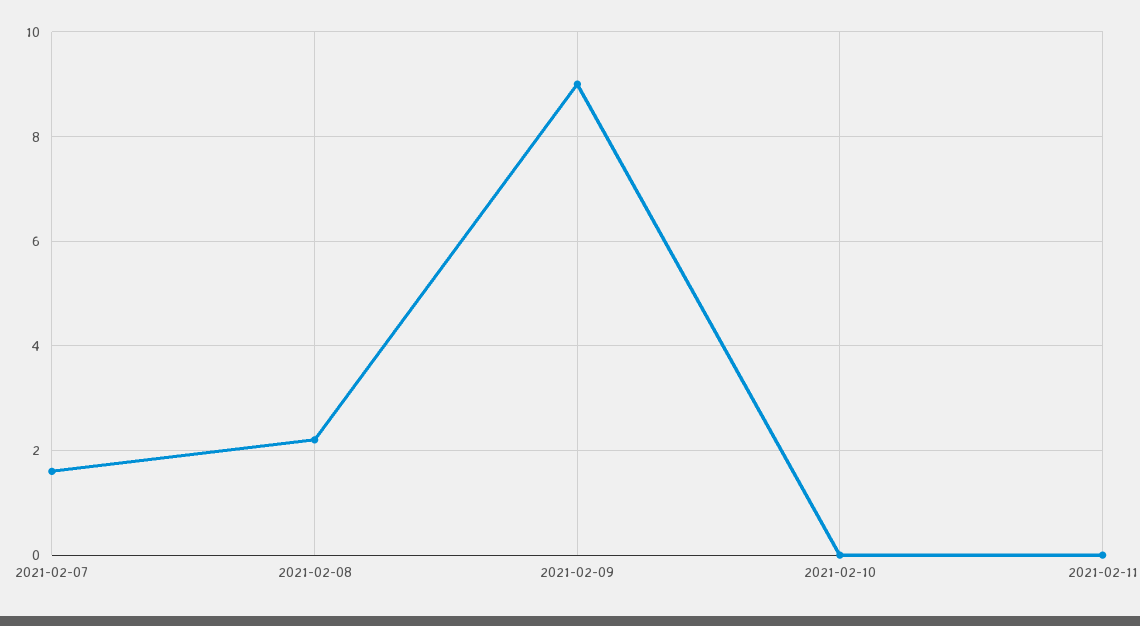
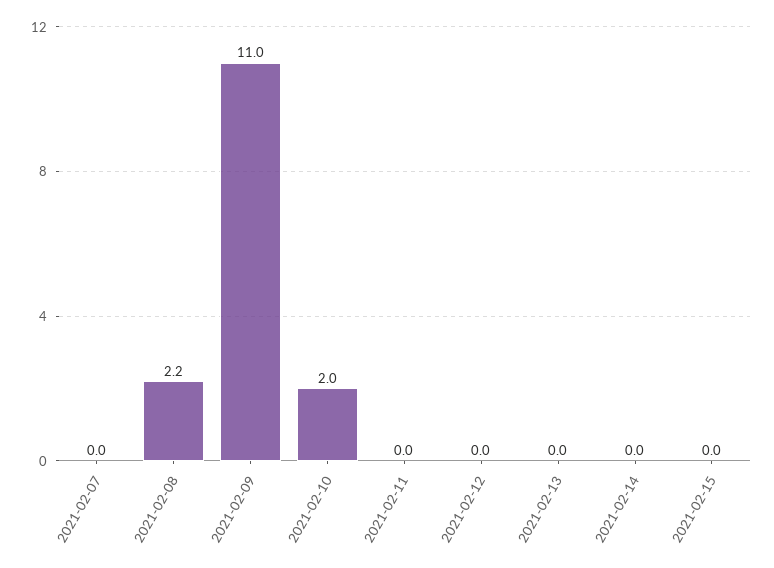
2021-02-07: 1.5 -> 0
2021-02-09: 9 -> 11
2021-02-10: 0 -> 2
2021-02-12: none -> 0
2021-02-13: none -> 0
2021-02-14: none -> 0
2021-02-15: none -> 0

